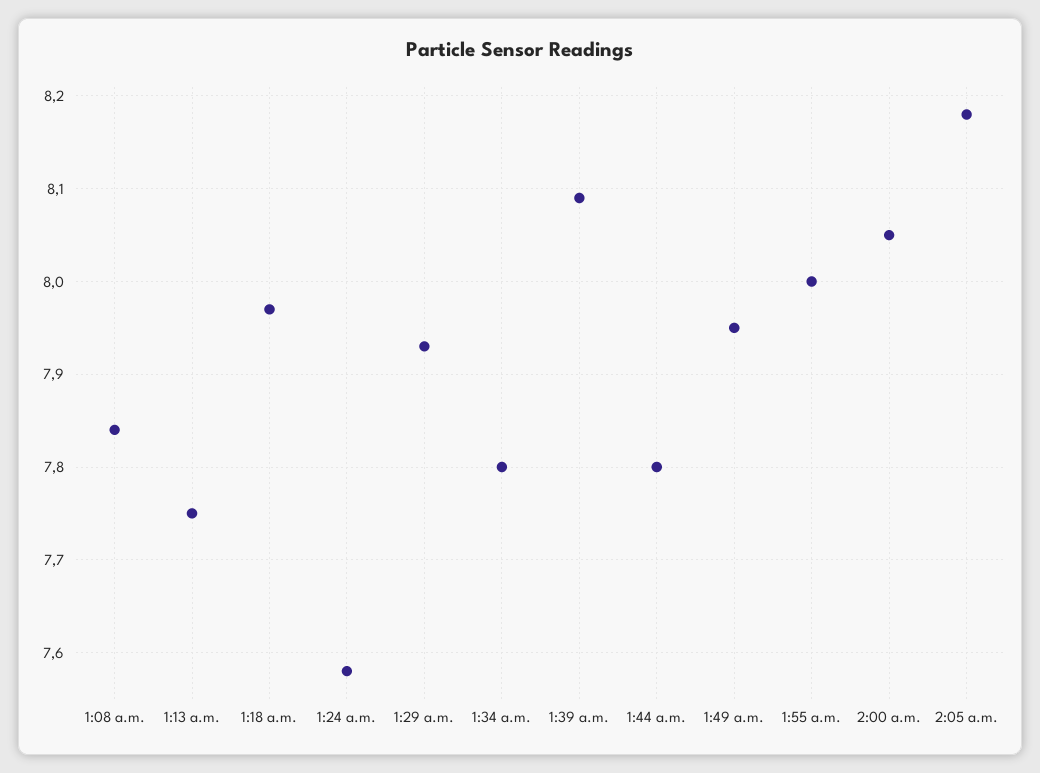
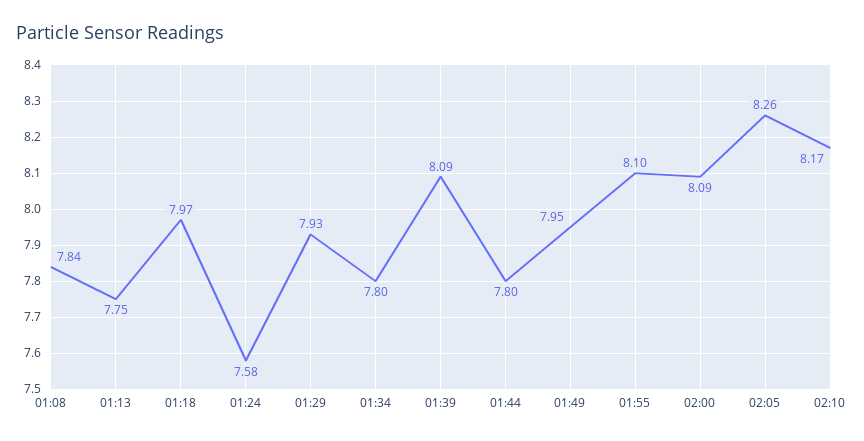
1:55 a.m.: 8 -> 8.1
2:00 a.m.: 8.05 -> 8.09
2:05 a.m.: 8.18 -> 8.26
02:10: none -> 8.17

